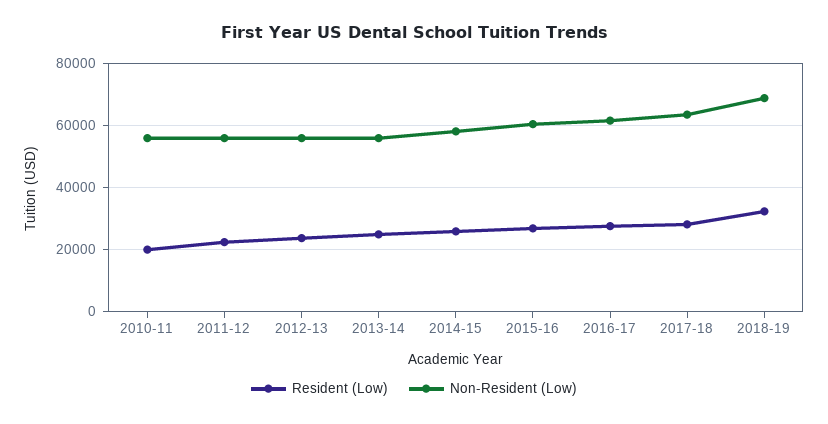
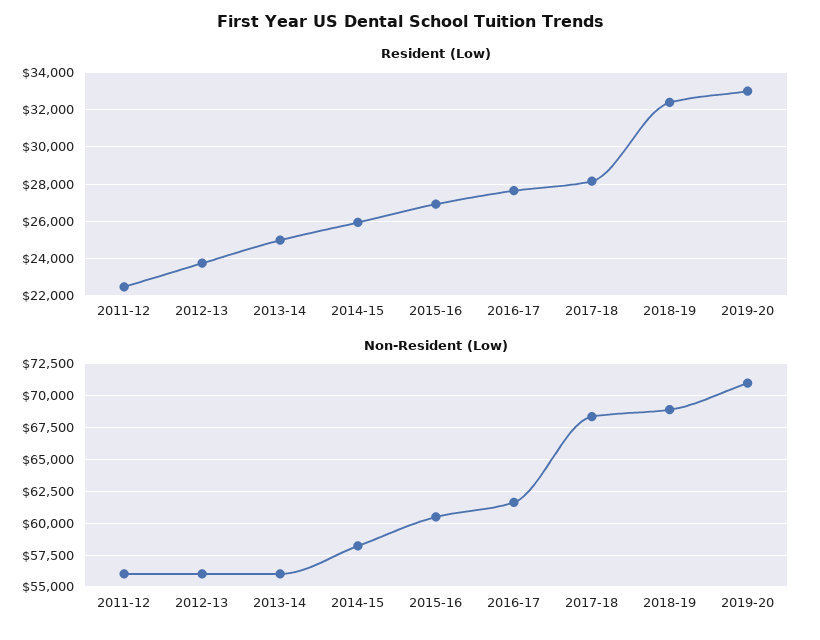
Resident (Low), 2010-11: 20000 -> none
Non-Resident (Low), 2010-11: 56000 -> none
Non-Resident (Low), 2017-18: 64000 -> 68500
Resident (Low), 2019-20: none -> 33000
Non-Resident (Low), 2019-20: none -> 71000

